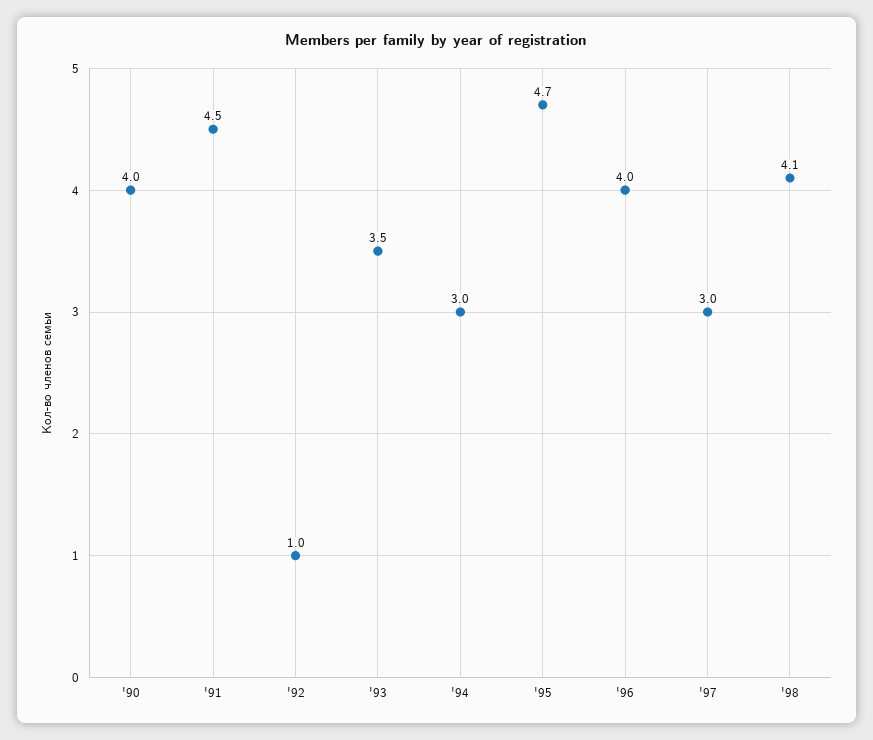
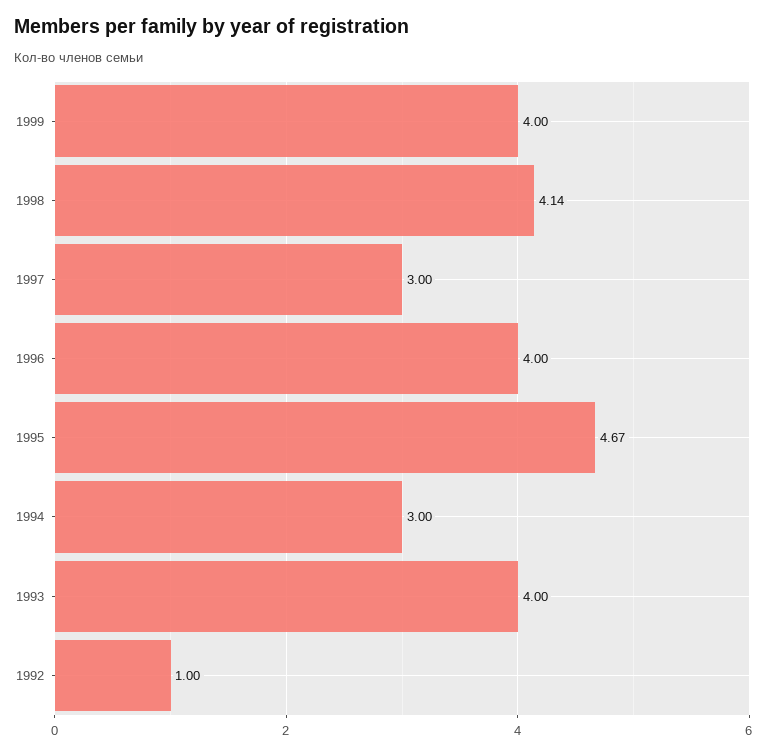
'90: 4 -> none
'91: 4.5 -> none
'93: 3.5 -> 4
1999: none -> 4

